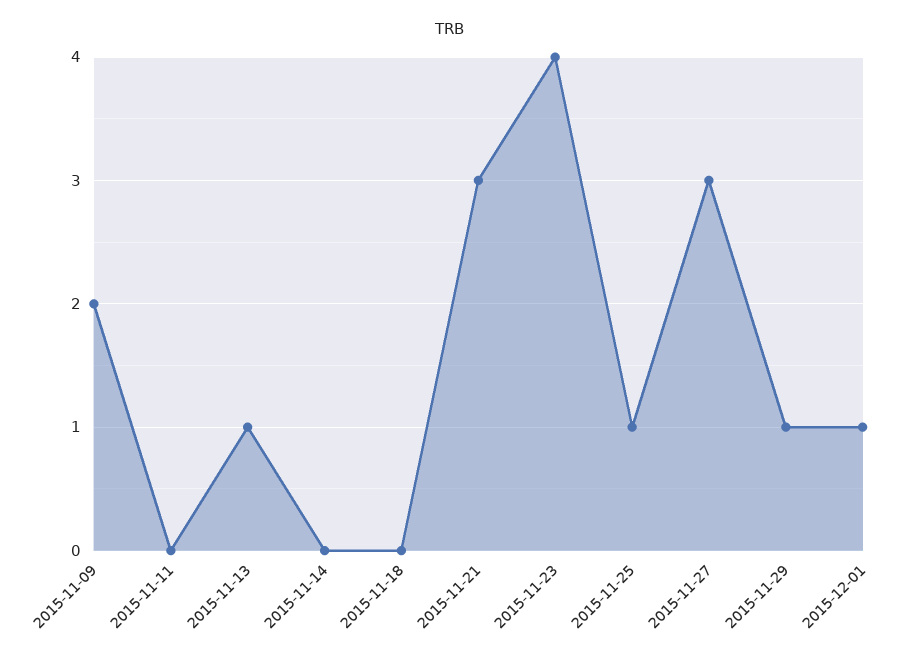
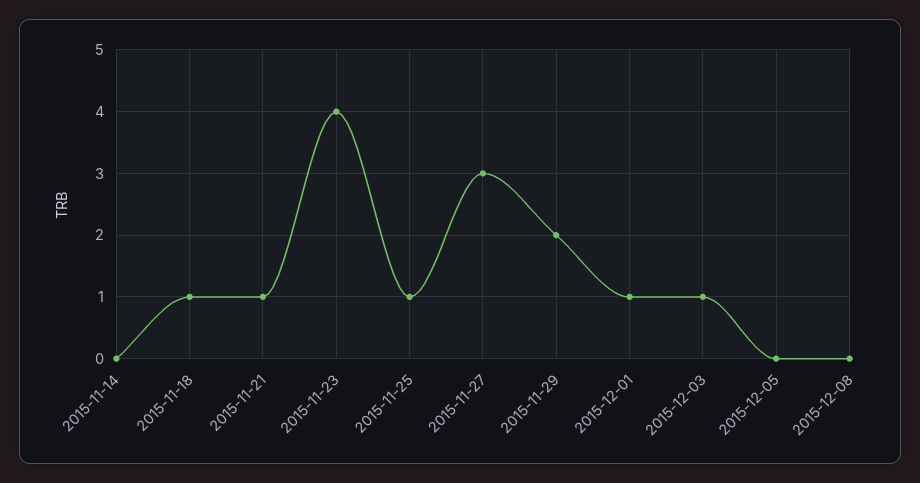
2015-11-09: 2 -> none
2015-11-11: 0 -> none
2015-11-13: 1 -> none
2015-11-18: 0 -> 1
2015-11-21: 3 -> 1
2015-11-29: 1 -> 2
2015-12-03: none -> 1
2015-12-05: none -> 0
2015-12-08: none -> 0

